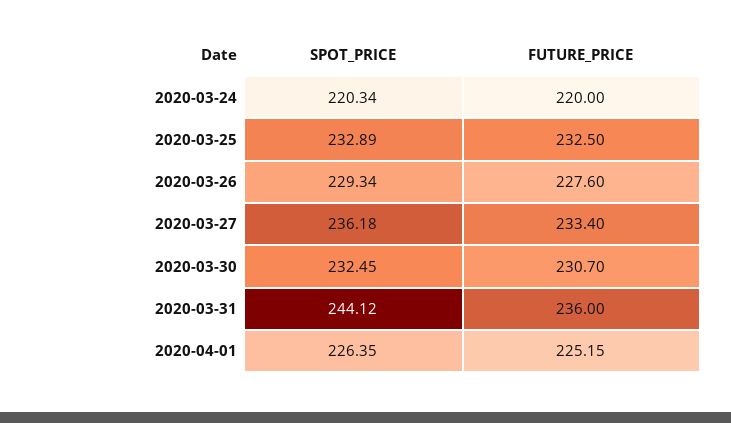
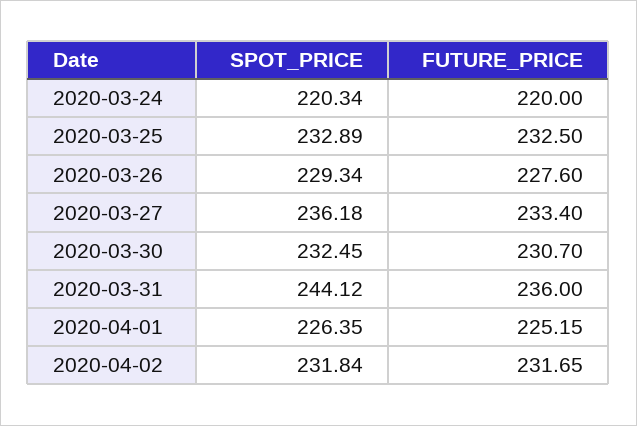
SPOT_PRICE, 2020-04-02: none -> 231.84
FUTURE_PRICE, 2020-04-02: none -> 231.65

